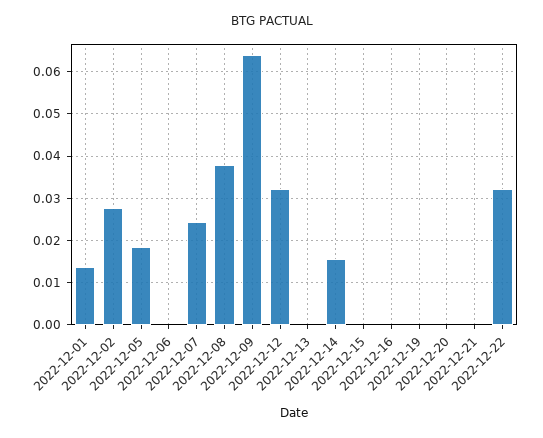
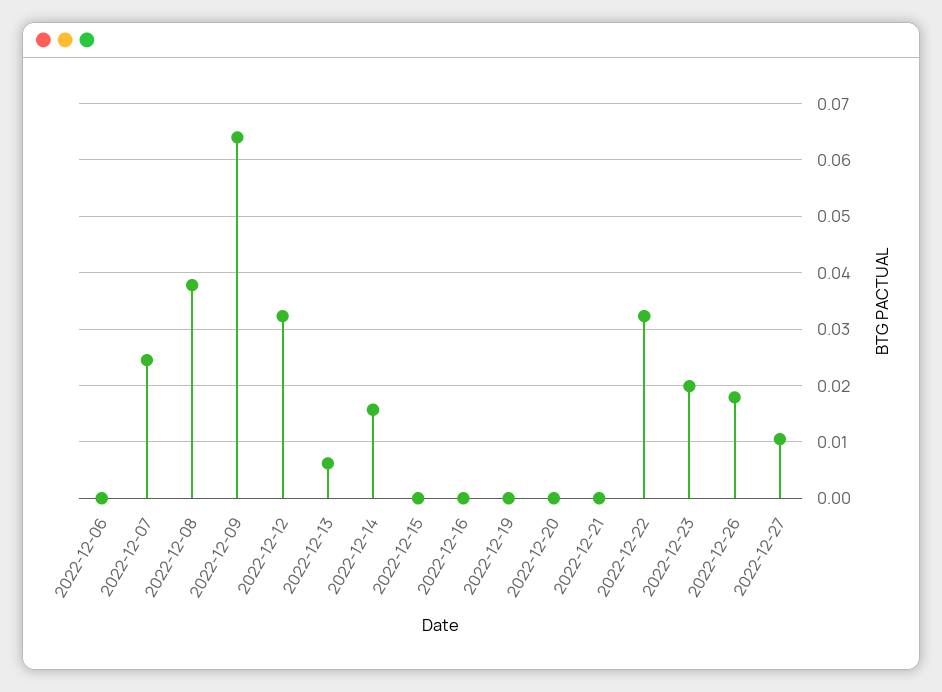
2022-12-01: 0.014 -> none
2022-12-02: 0.028 -> none
2022-12-05: 0.018 -> none
2022-12-13: 0 -> 0.006
2022-12-23: none -> 0.02
2022-12-26: none -> 0.018
2022-12-27: none -> 0.01

